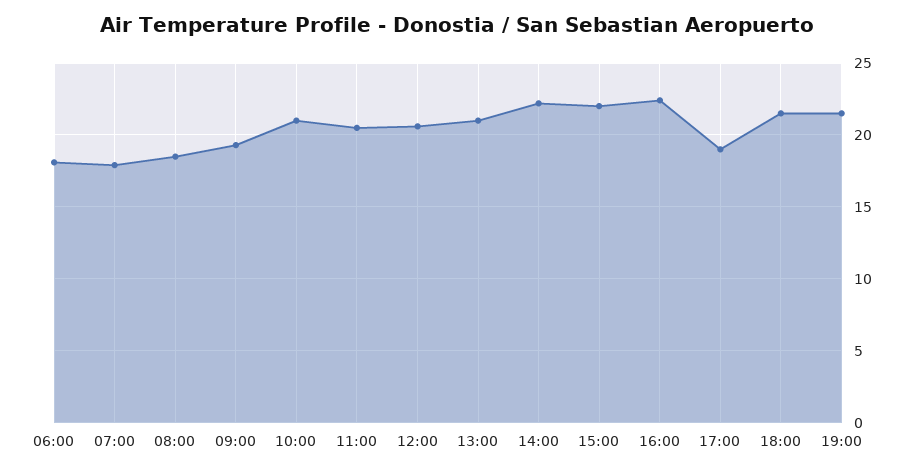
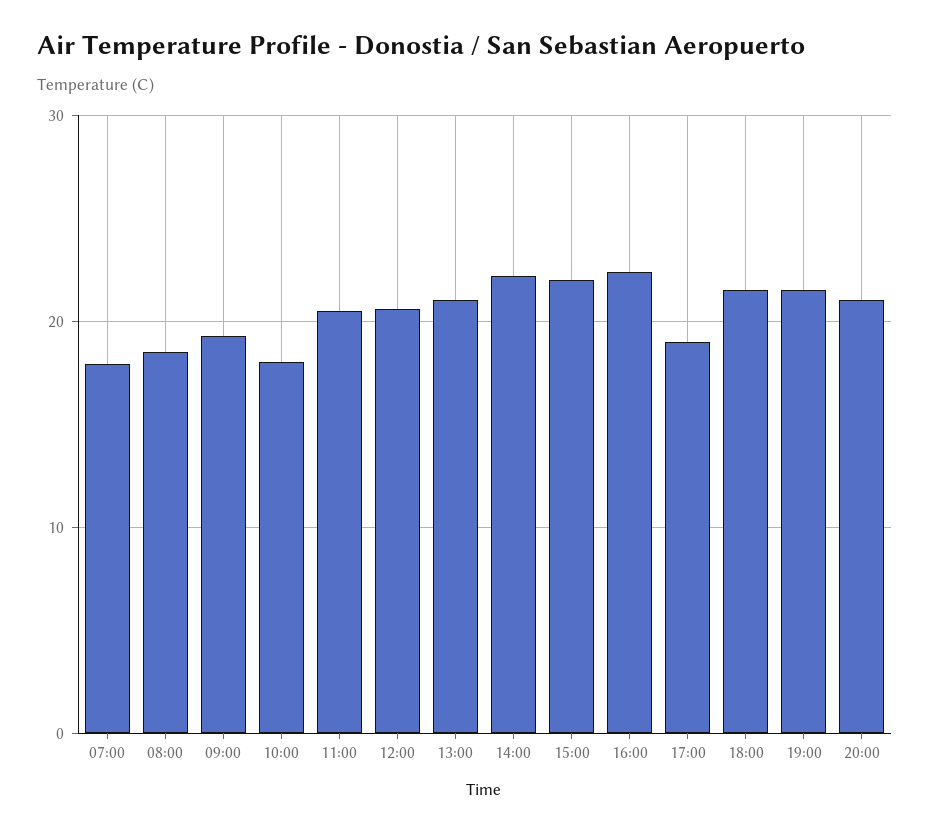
06:00: 18 -> none
10:00: 21 -> 18
20:00: none -> 21

